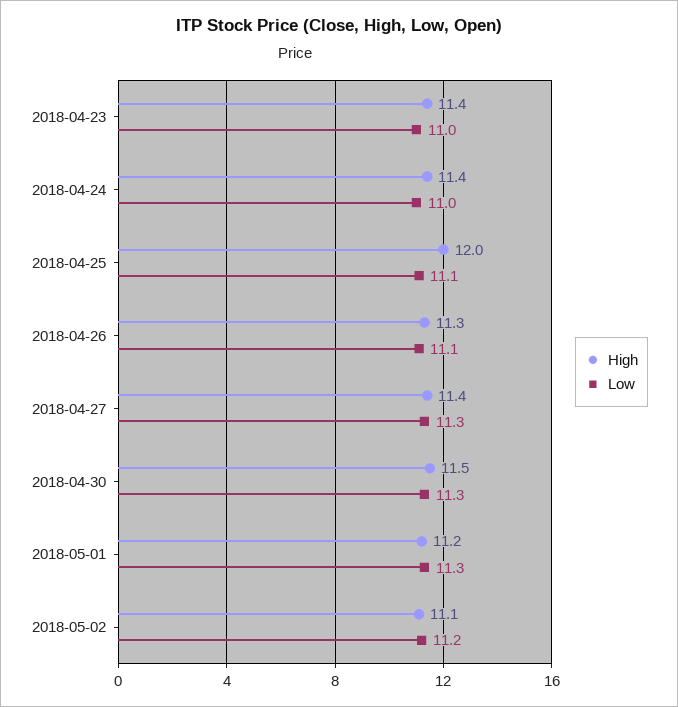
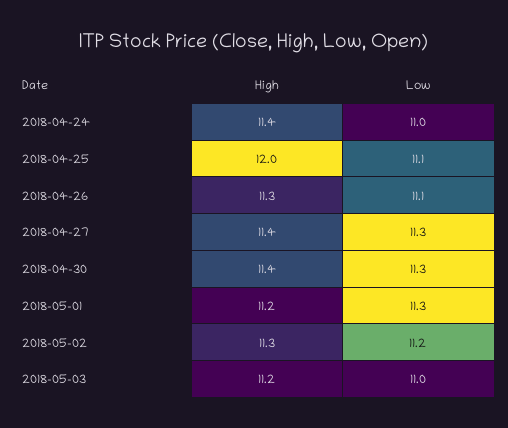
High, 2018-04-23: 11.4 -> none
Low, 2018-04-23: 11 -> none
High, 2018-04-30: 11.5 -> 11.4
High, 2018-05-02: 11.1 -> 11.3
High, 2018-05-03: none -> 11.2
Low, 2018-05-03: none -> 11

